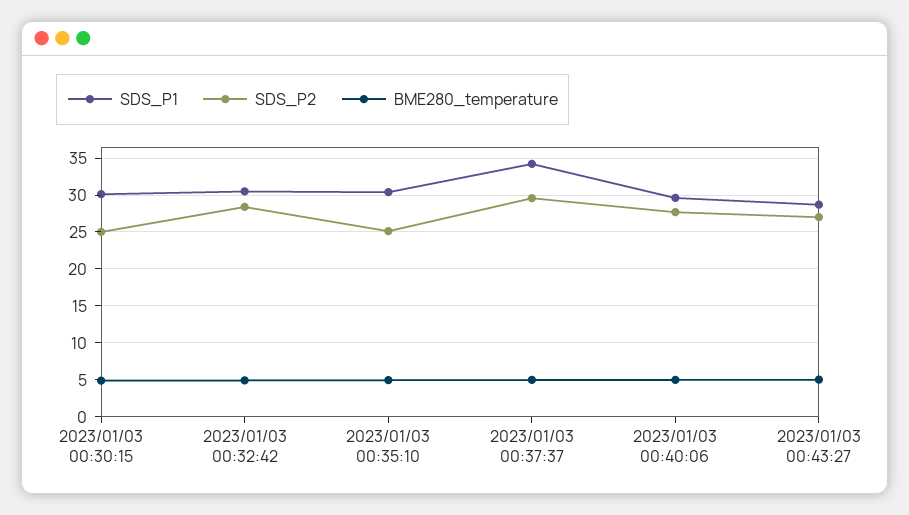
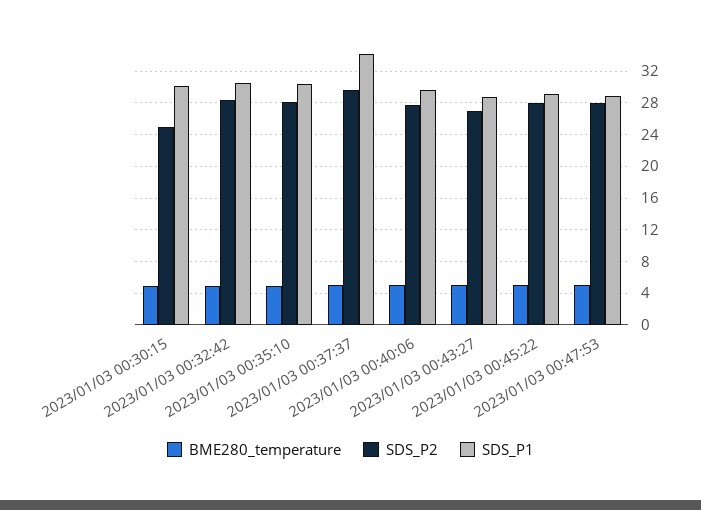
SDS_P2, 2023/01/03 00:35:10: 25 -> 28
BME280_temperature, 2023/01/03 00:45:22: none -> 5
SDS_P2, 2023/01/03 00:45:22: none -> 28
SDS_P1, 2023/01/03 00:45:22: none -> 29
BME280_temperature, 2023/01/03 00:47:53: none -> 5
SDS_P2, 2023/01/03 00:47:53: none -> 28
SDS_P1, 2023/01/03 00:47:53: none -> 29

